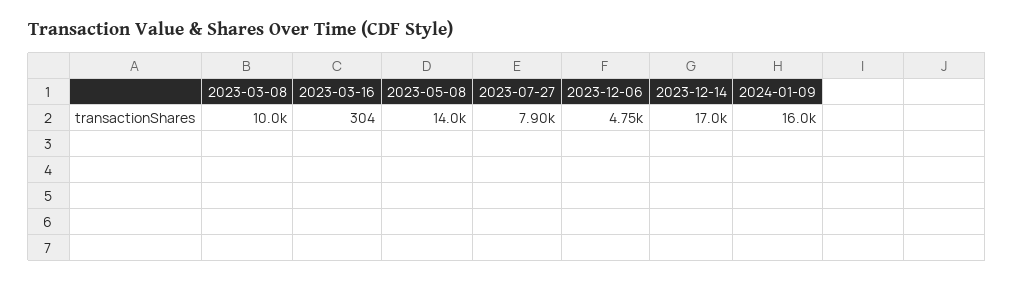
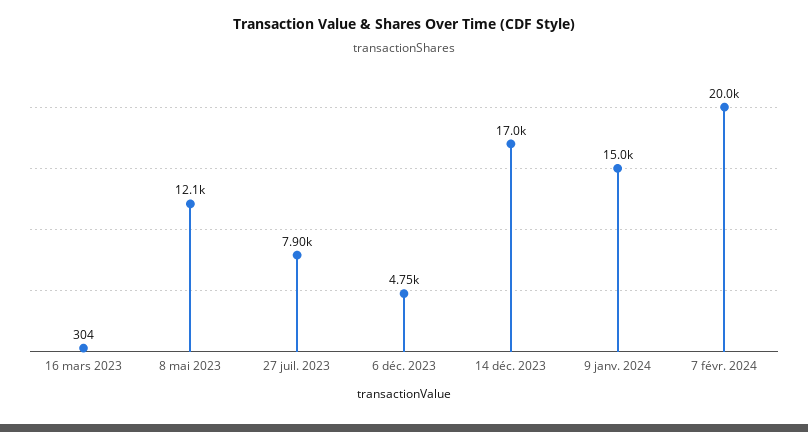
2023-03-08: 10000 -> none
2023-05-08: 14000 -> 12100
2024-01-09: 16000 -> 15000
7 févr. 2024: none -> 20000

